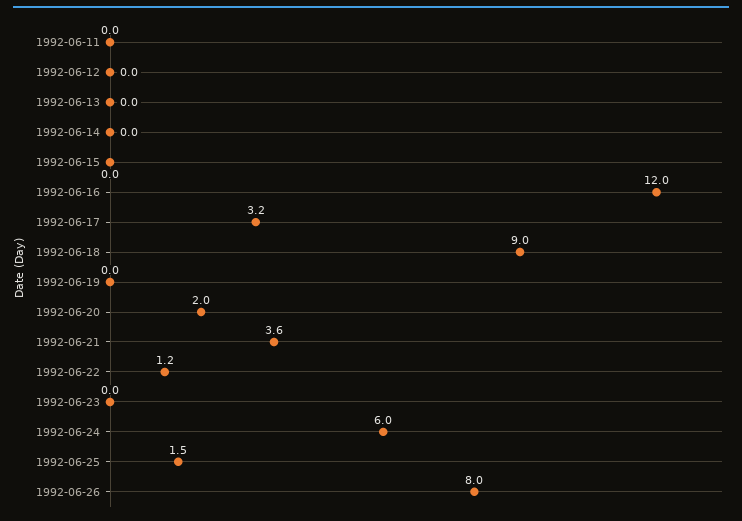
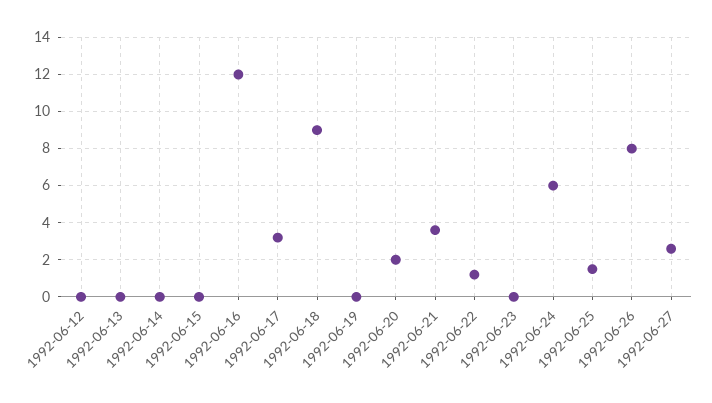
1992-06-11: 0 -> none
1992-06-27: none -> 2.5

